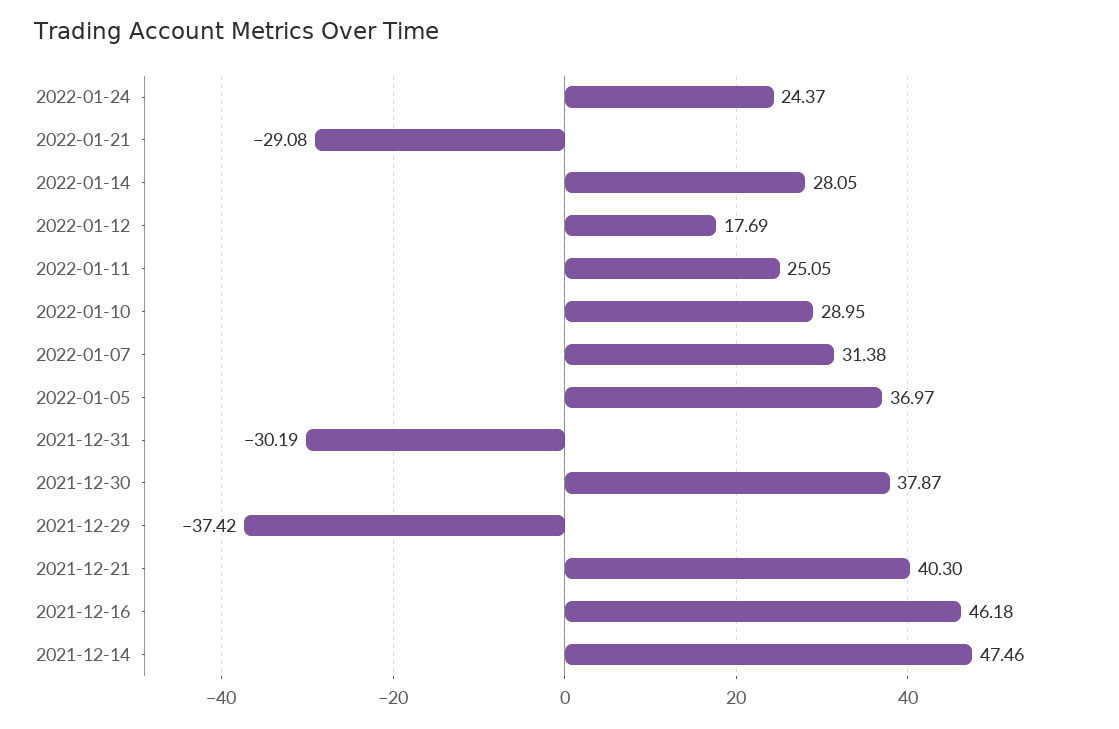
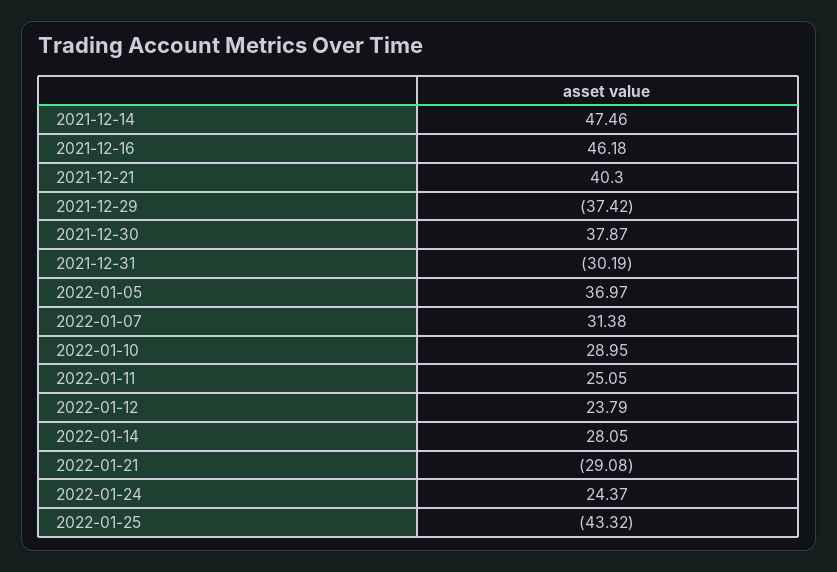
2022-01-12: 17.69 -> 23.79
2022-01-25: none -> -43.32

